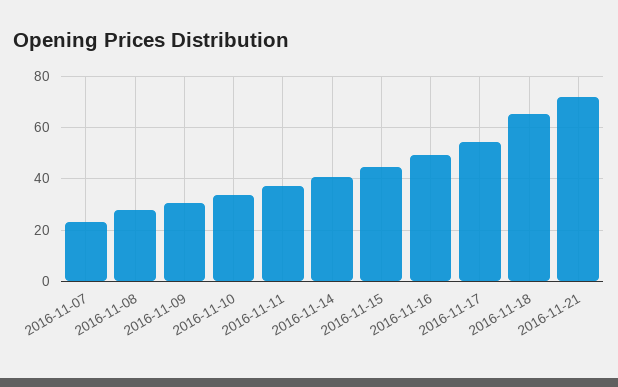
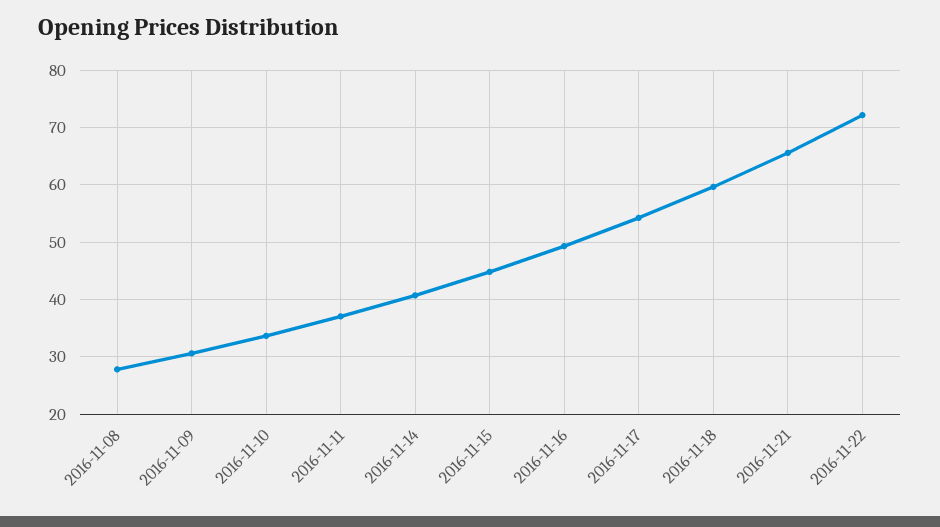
2016-11-07: 22.5 -> none
2016-11-18: 65 -> 60
2016-11-21: 72.5 -> 66
2016-11-22: none -> 72

